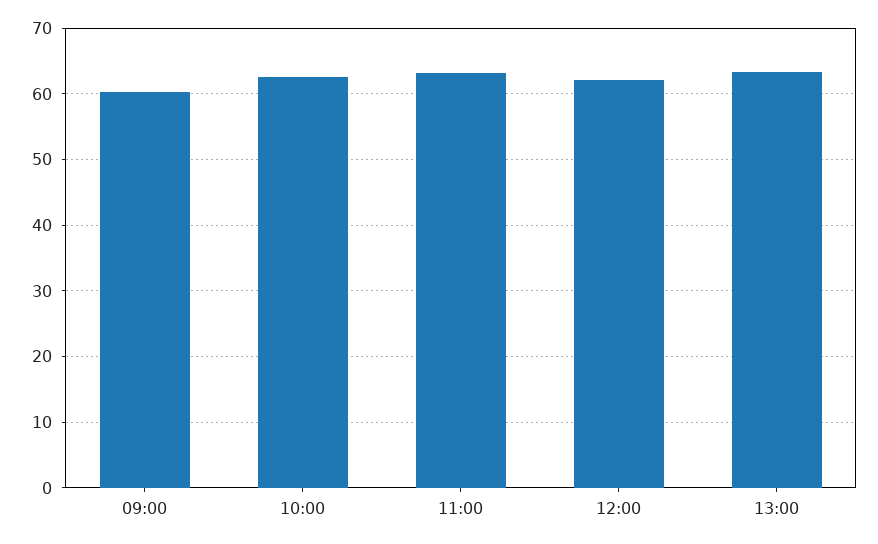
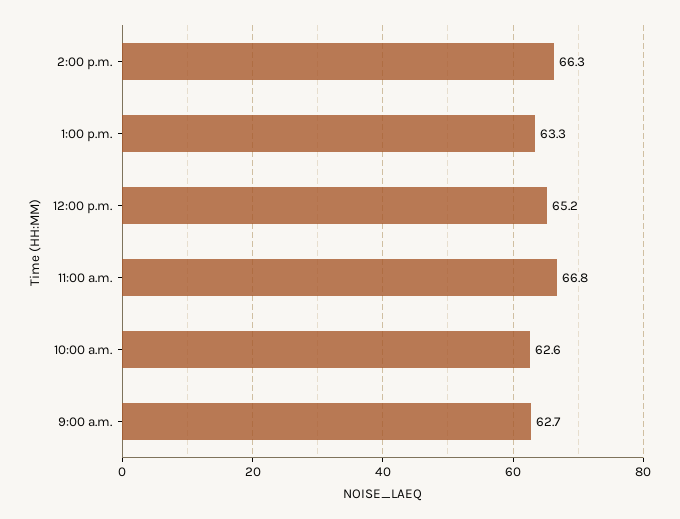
09:00: 60 -> 62.7
11:00: 63 -> 66.8
12:00: 62 -> 65.2
2:00 p.m.: none -> 66.3

